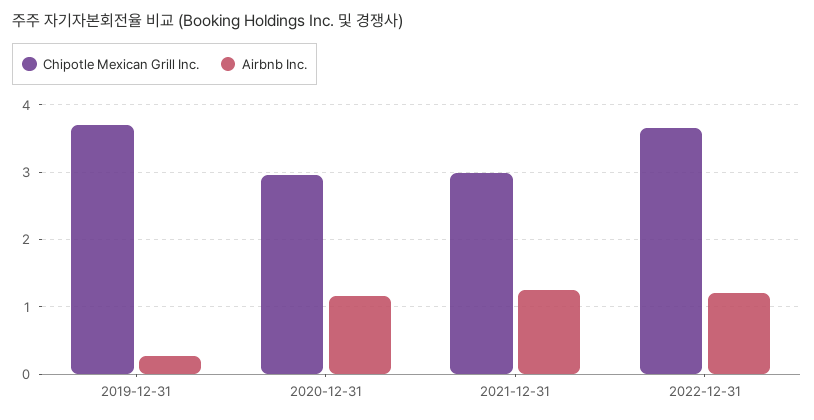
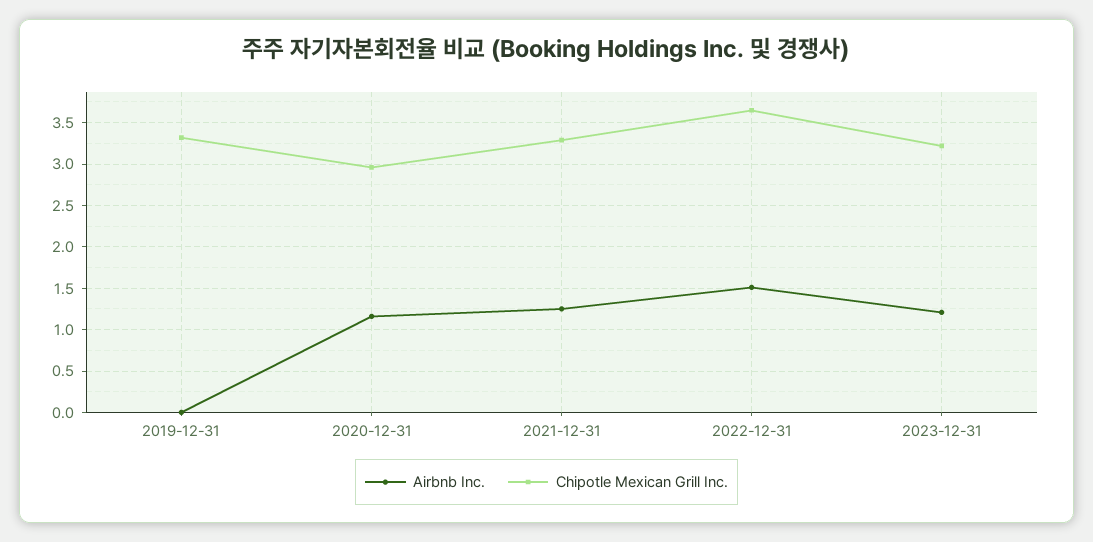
Chipotle Mexican Grill Inc., 2019-12-31: 3.7 -> 3.3
Airbnb Inc., 2019-12-31: 0.3 -> 0
Chipotle Mexican Grill Inc., 2021-12-31: 3 -> 3.3
Airbnb Inc., 2022-12-31: 1.2 -> 1.5
Airbnb Inc., 2023-12-31: none -> 1.2
Chipotle Mexican Grill Inc., 2023-12-31: none -> 3.2

